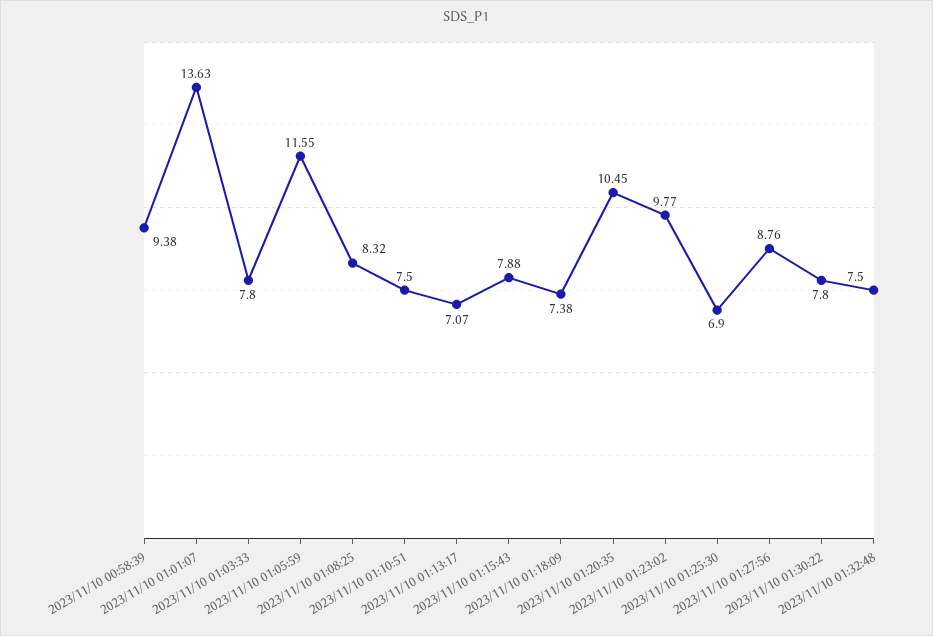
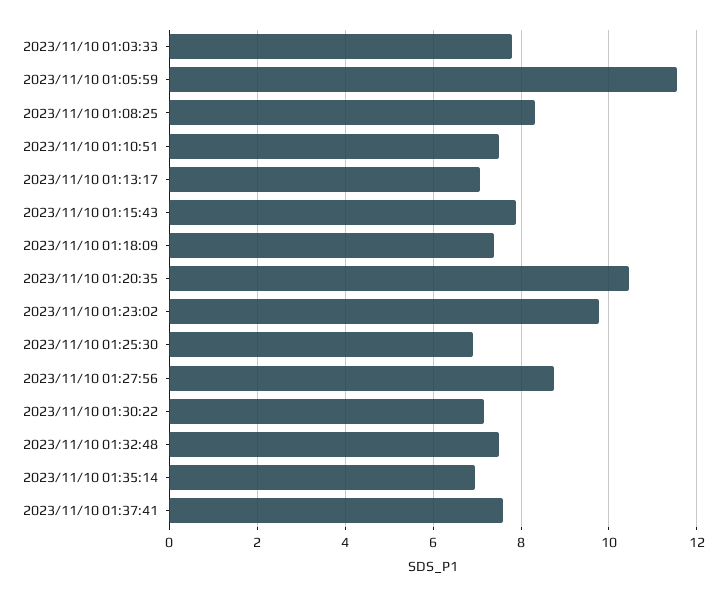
2023/11/10 00:58:39: 9.38 -> none
2023/11/10 01:01:07: 13.63 -> none
2023/11/10 01:30:22: 7.8 -> 7.2
2023/11/10 01:35:14: none -> 7
2023/11/10 01:37:41: none -> 7.6

